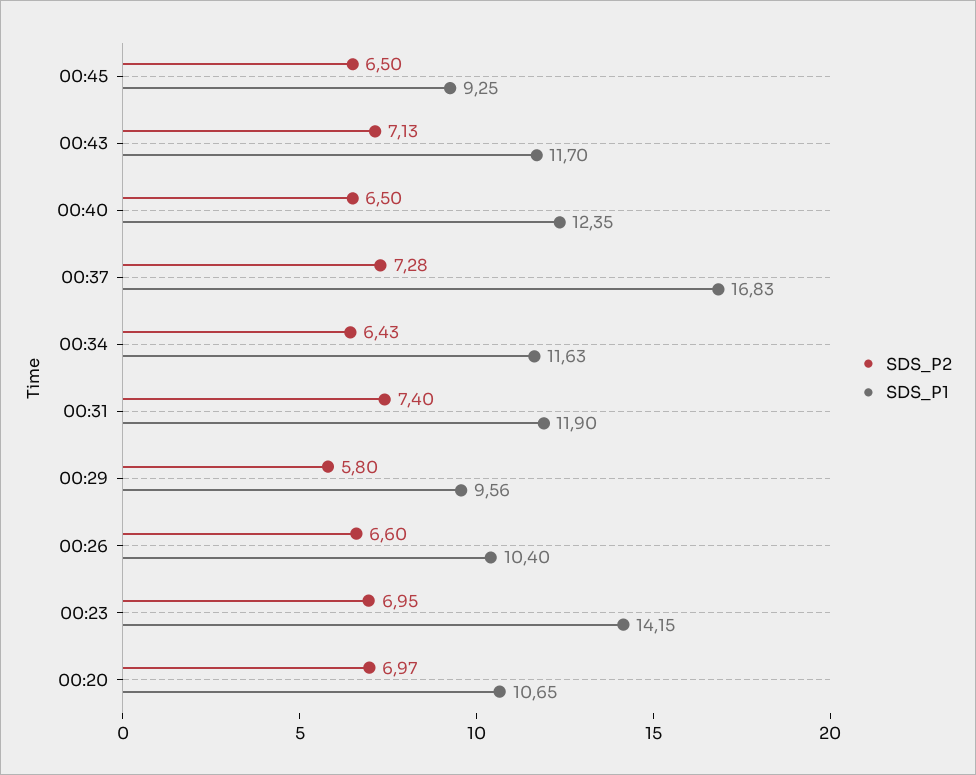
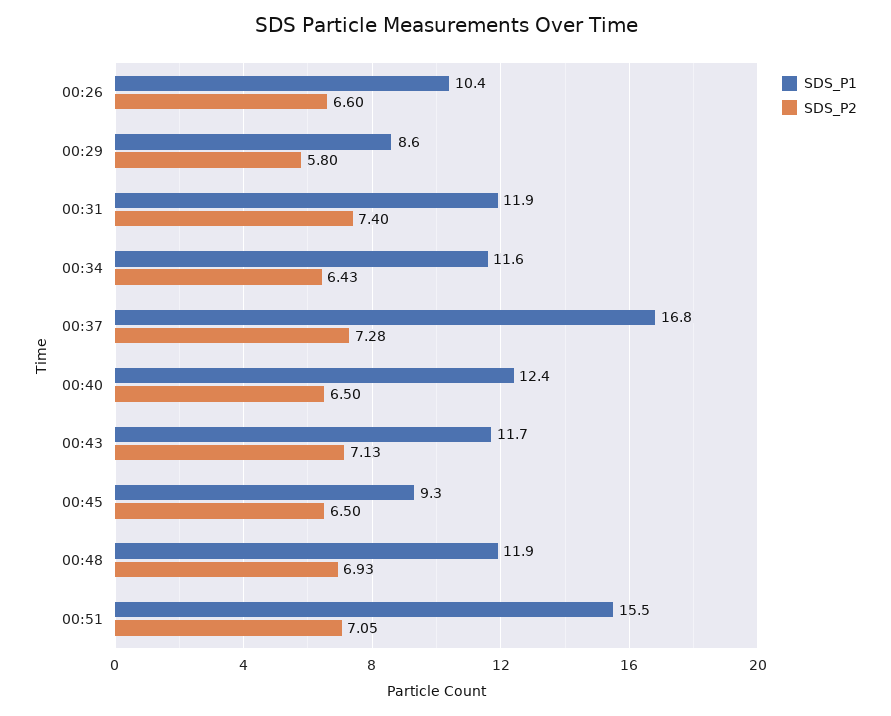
SDS_P1, 00:29: 9.56 -> 8.6
SDS_P2, 00:23: 6.95 -> none
SDS_P1, 00:23: 14.15 -> none
SDS_P2, 00:20: 6.97 -> none
SDS_P1, 00:20: 10.65 -> none
SDS_P1, 00:48: none -> 11.9
SDS_P2, 00:48: none -> 6.93
SDS_P1, 00:51: none -> 15.5
SDS_P2, 00:51: none -> 7.05

